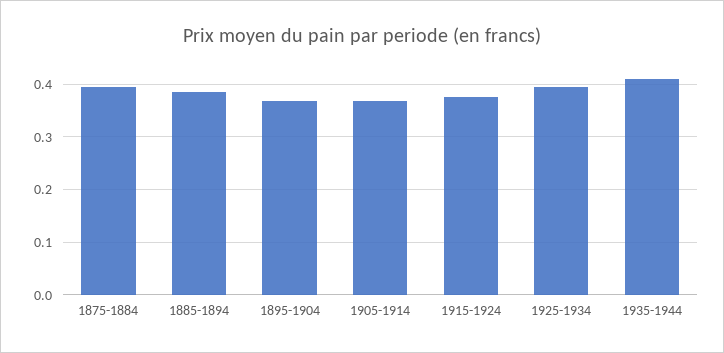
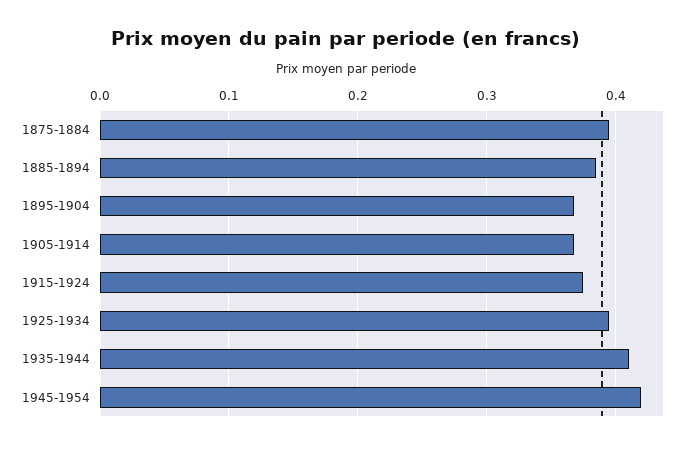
1945-1954: none -> 0.42

